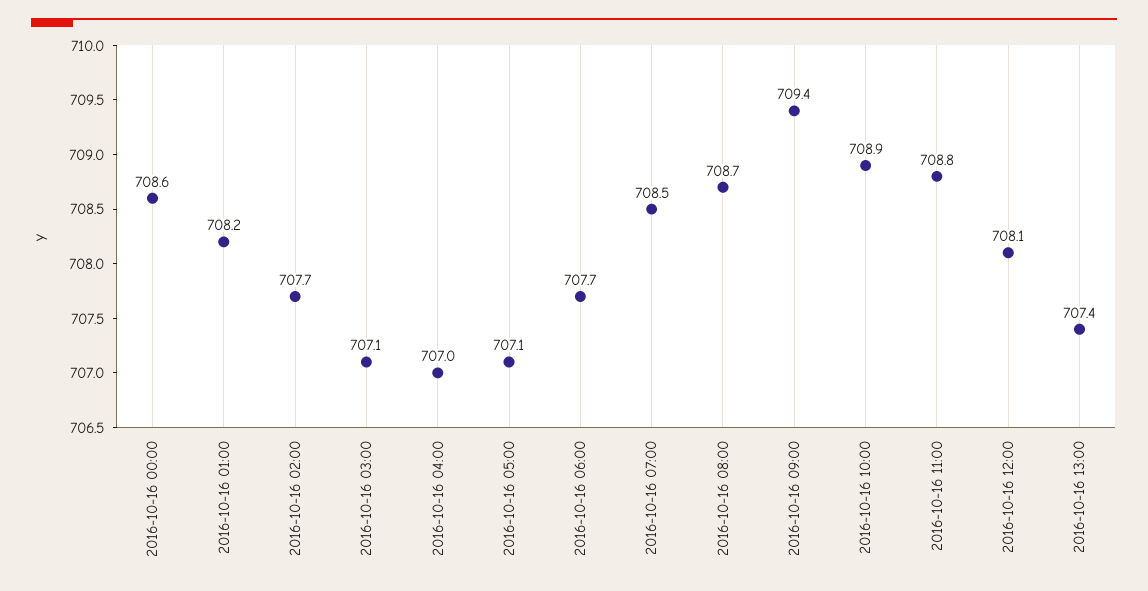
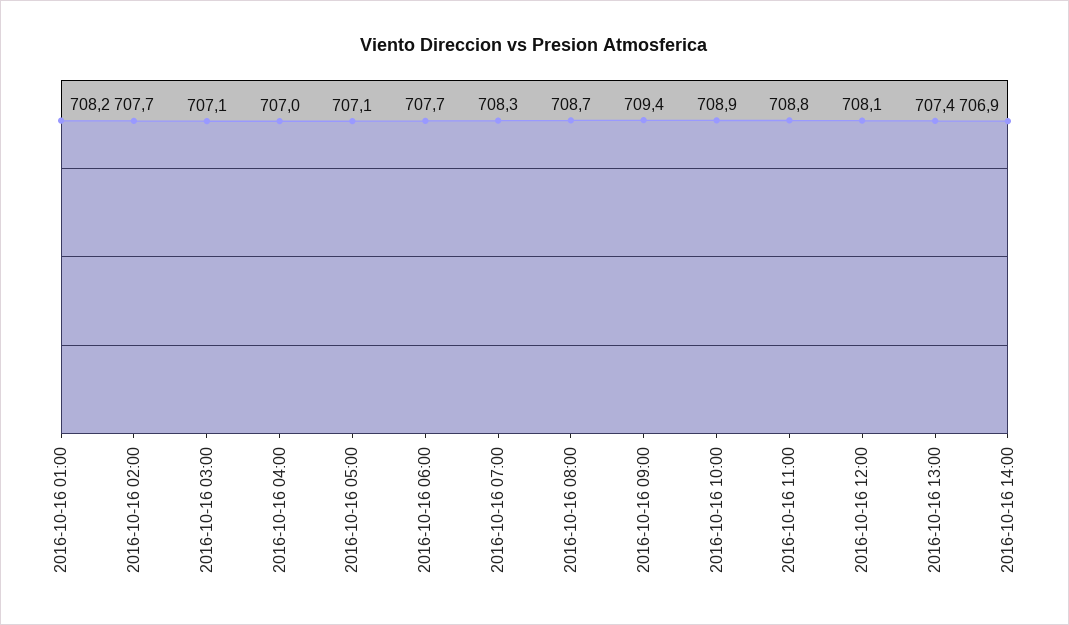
2016-10-16 00:00: 708.6 -> none
2016-10-16 07:00: 708.5 -> 708.3
2016-10-16 14:00: none -> 706.9

